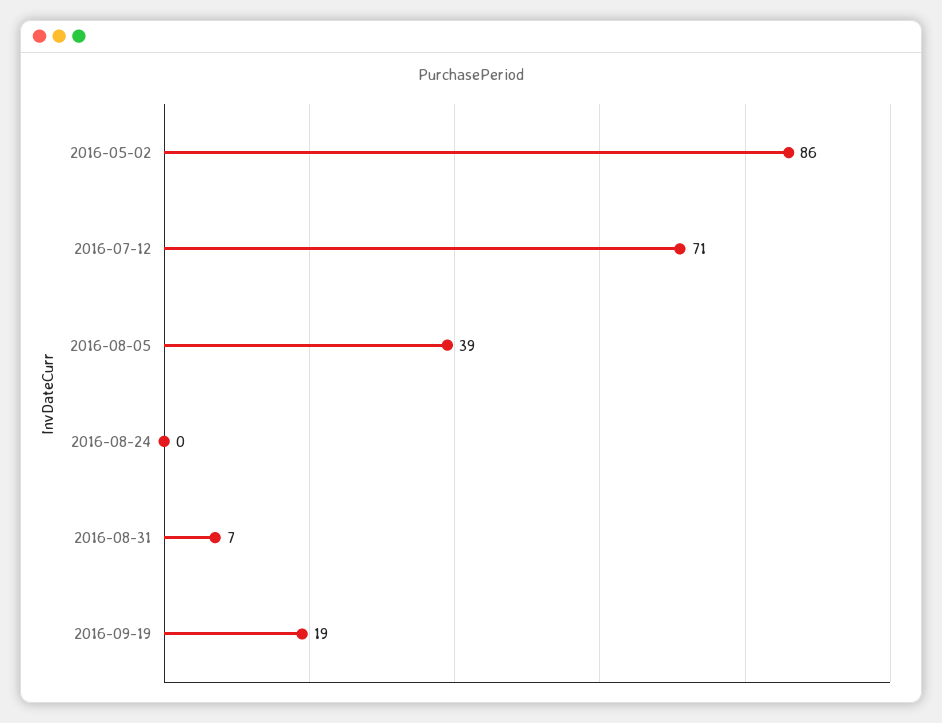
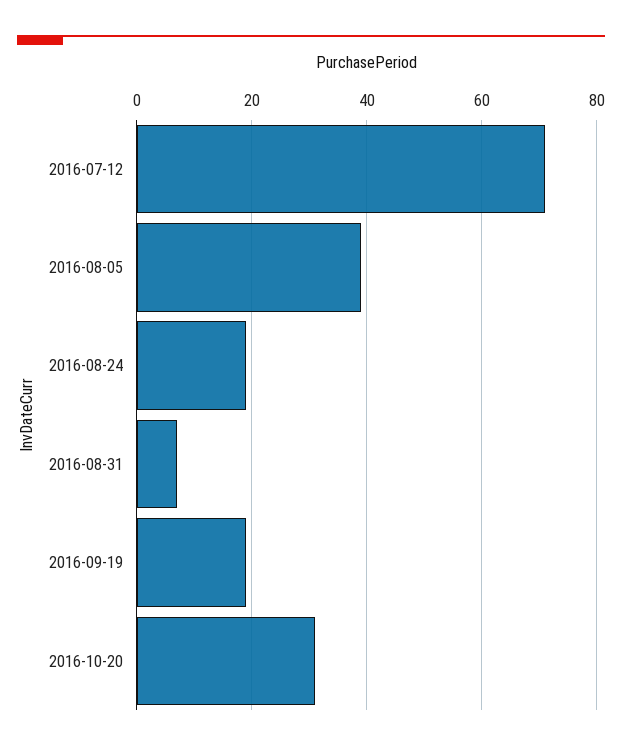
2016-05-02: 86 -> none
2016-08-24: 0 -> 20
2016-10-20: none -> 30

